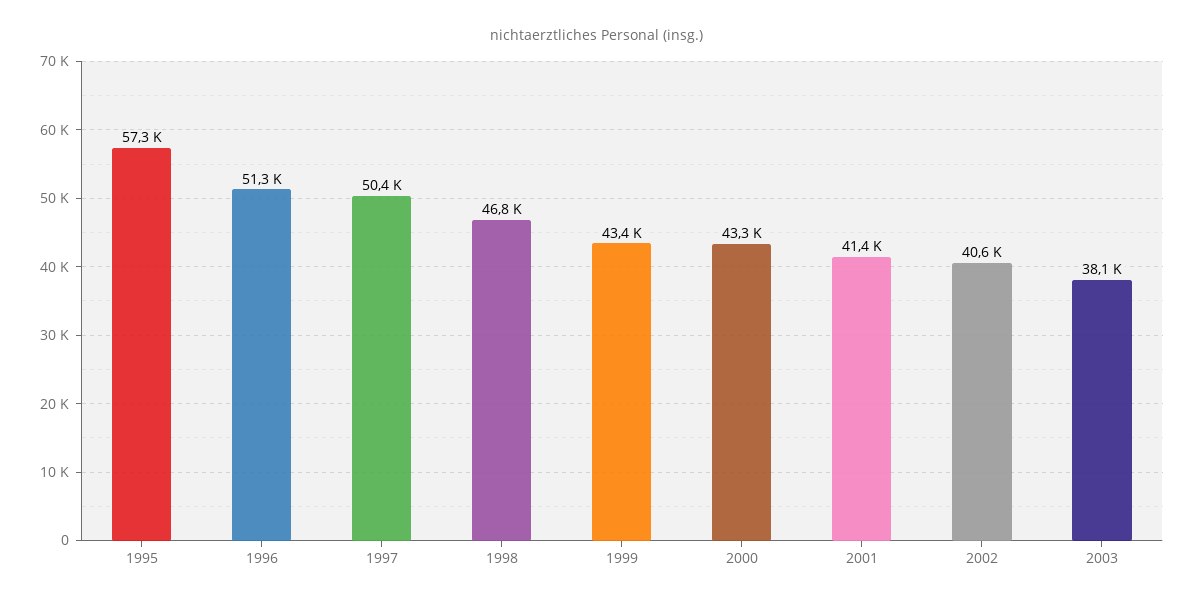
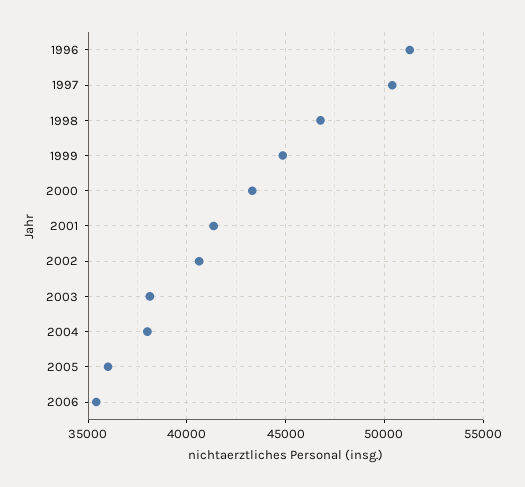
1995: 57300 -> none
1999: 43400 -> 45000
2004: none -> 38000
2005: none -> 36000
2006: none -> 35500

